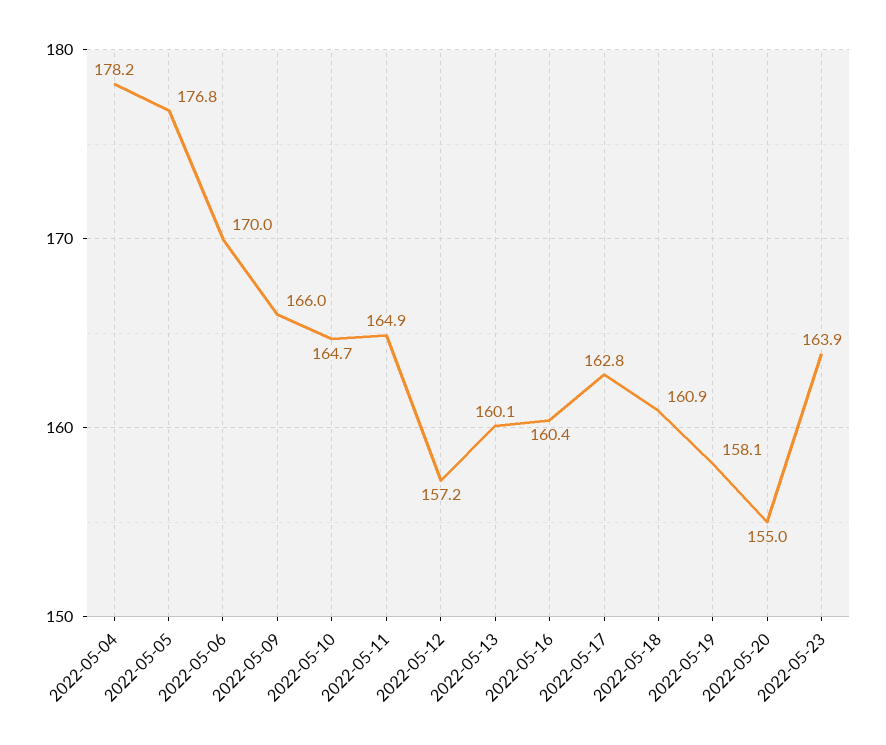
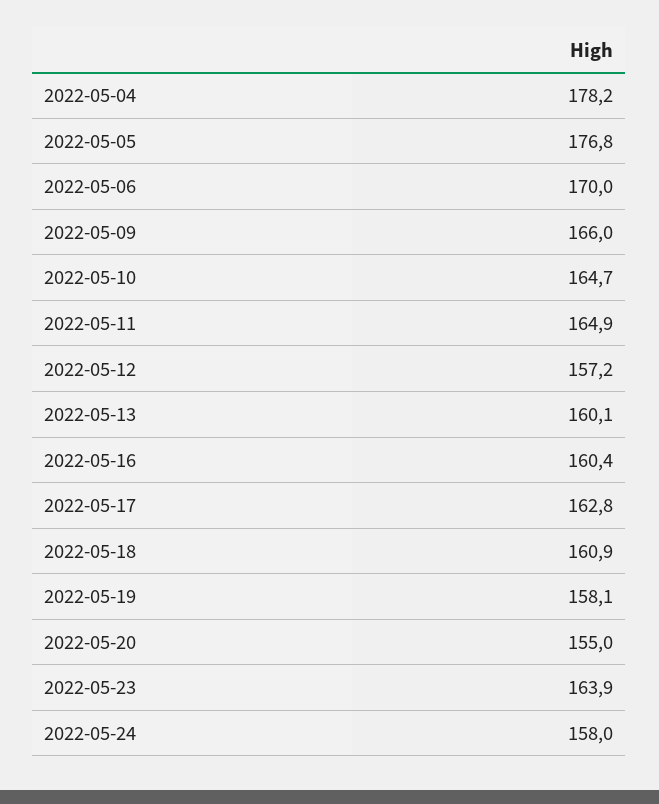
2022-05-24: none -> 158

